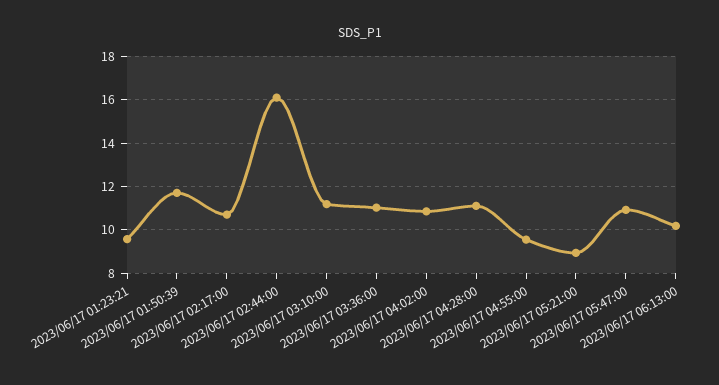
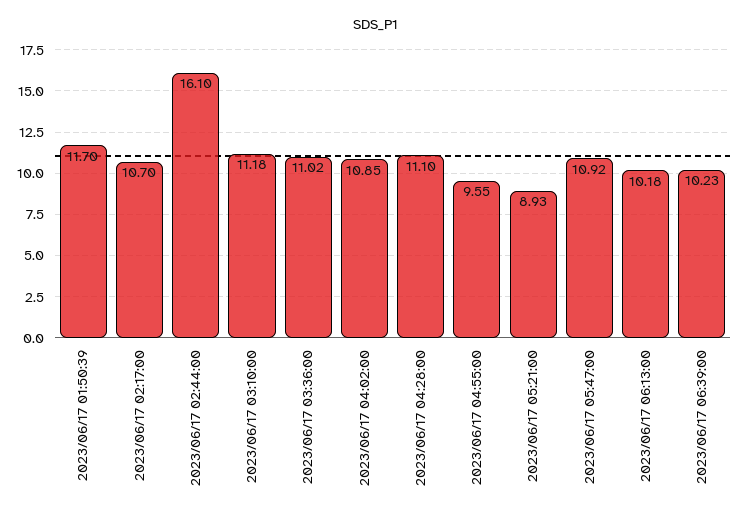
2023/06/17 01:23:21: 9.5 -> none
2023/06/17 06:39:00: none -> 10.23

